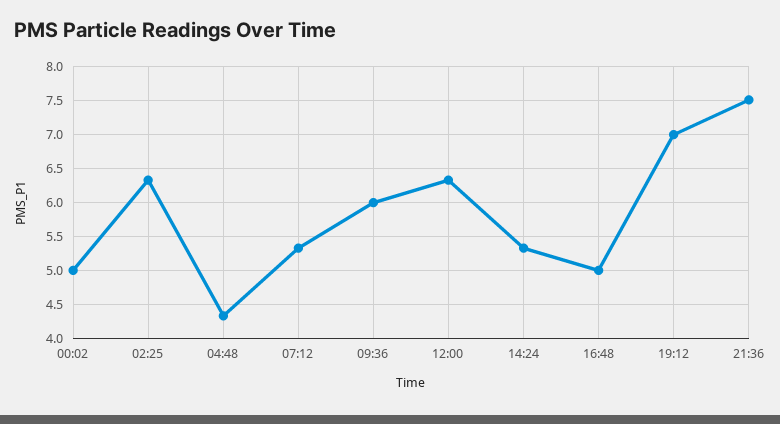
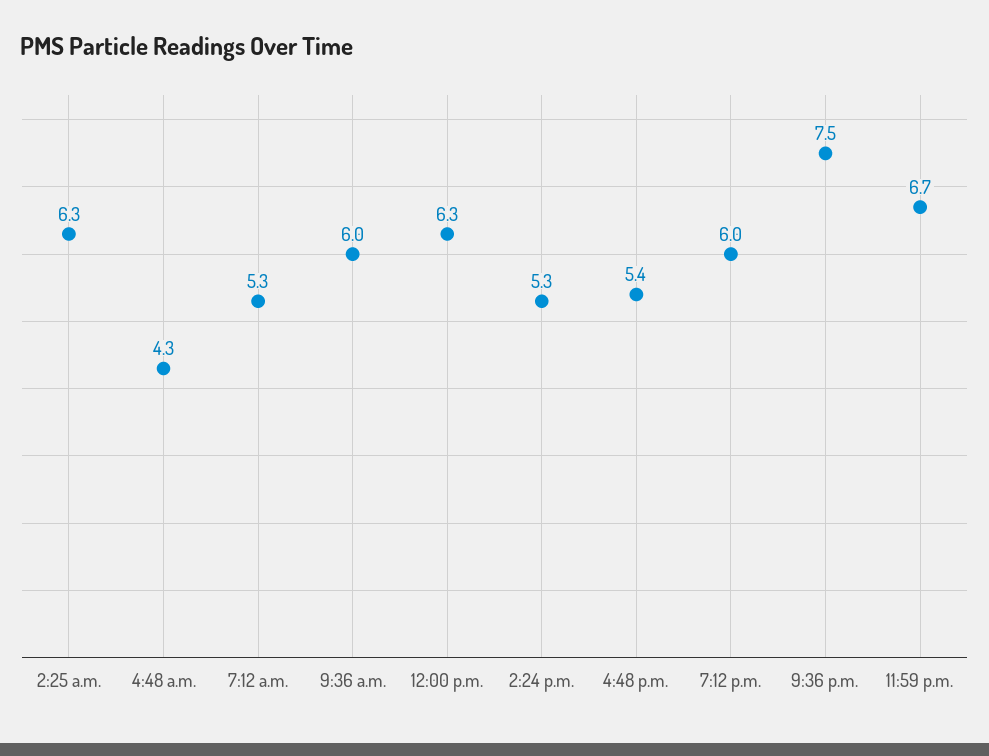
00:02: 5 -> none
16:48: 5 -> 5.4
19:12: 7 -> 6
11:59 p.m.: none -> 6.7

